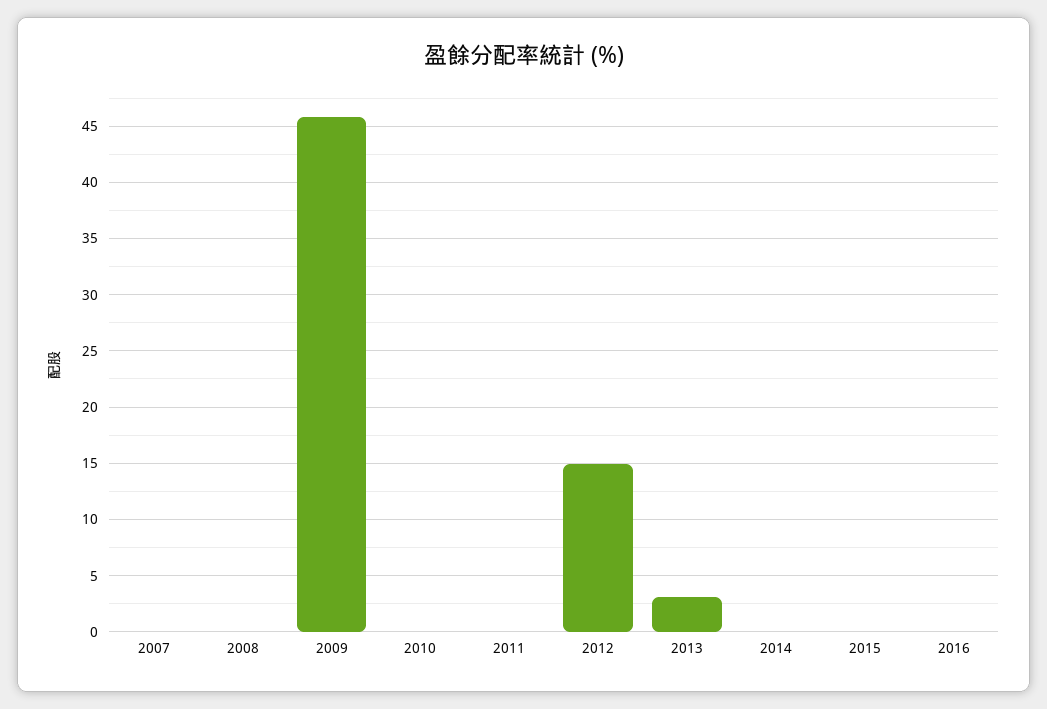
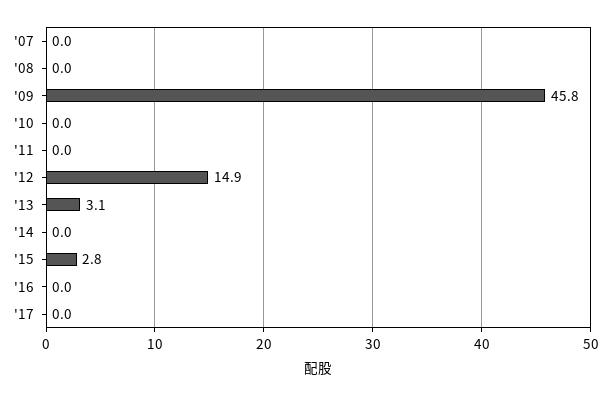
2015: 0 -> 2.8
'17: none -> 0

